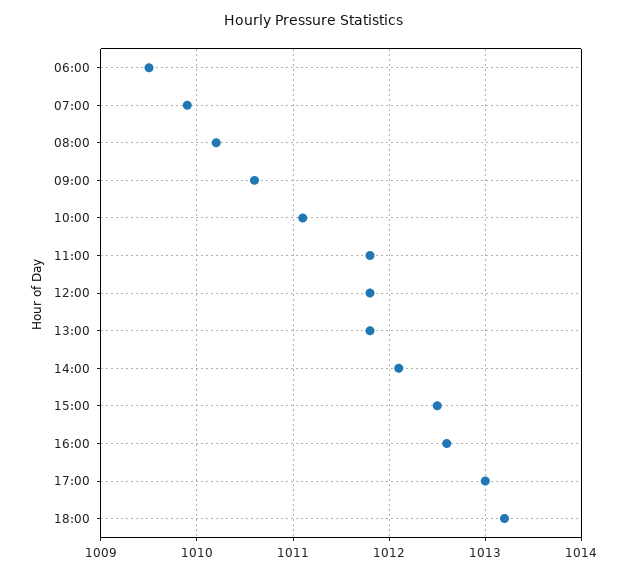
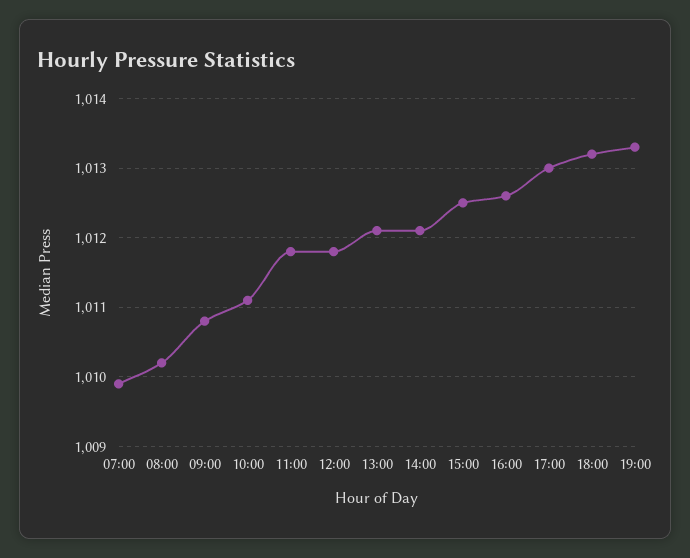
06:00: 1009.5 -> none
09:00: 1010.6 -> 1010.8
13:00: 1011.8 -> 1012.1
19:00: none -> 1013.3

